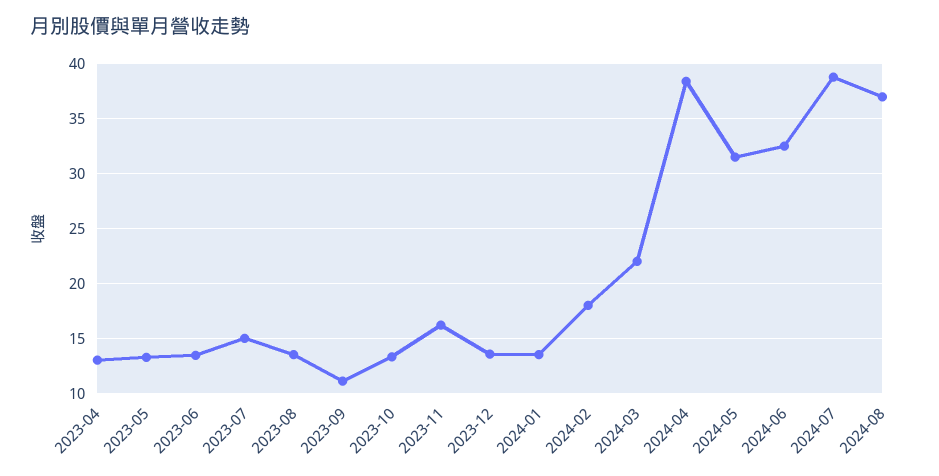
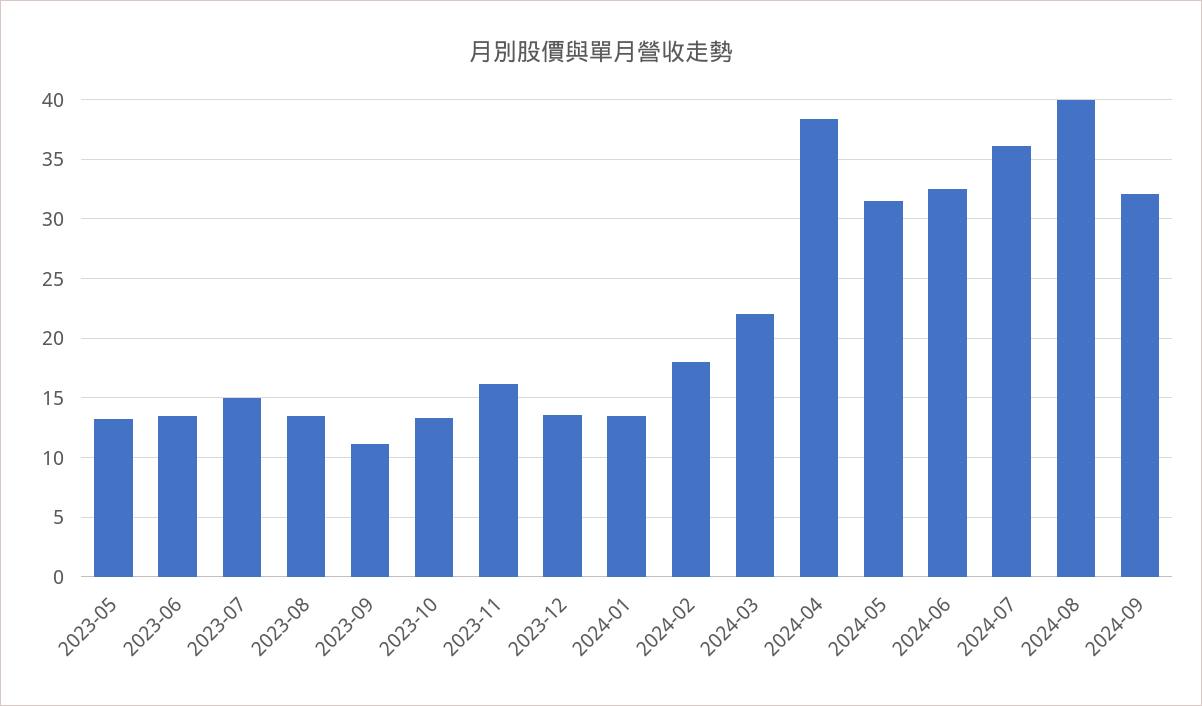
2023-04: 13 -> none
2024-07: 39 -> 36
2024-08: 37 -> 40
2024-09: none -> 32

